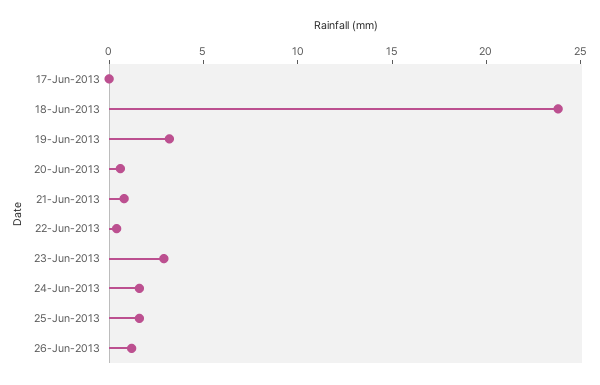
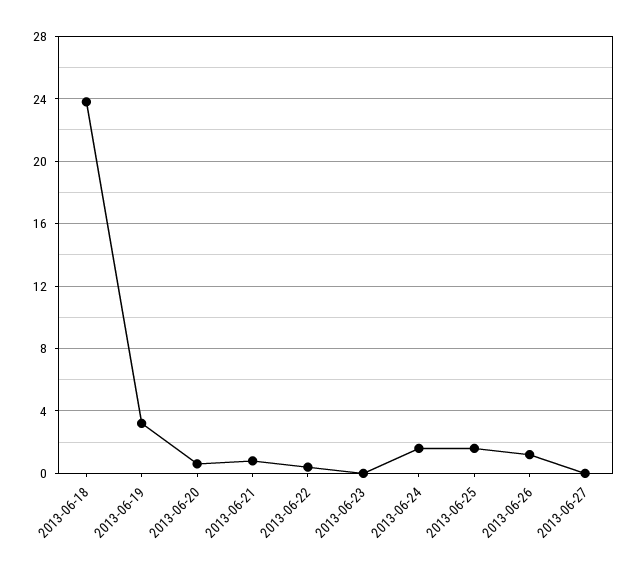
17-Jun-2013: 0 -> none
23-Jun-2013: 3 -> 0
2013-06-27: none -> 0

